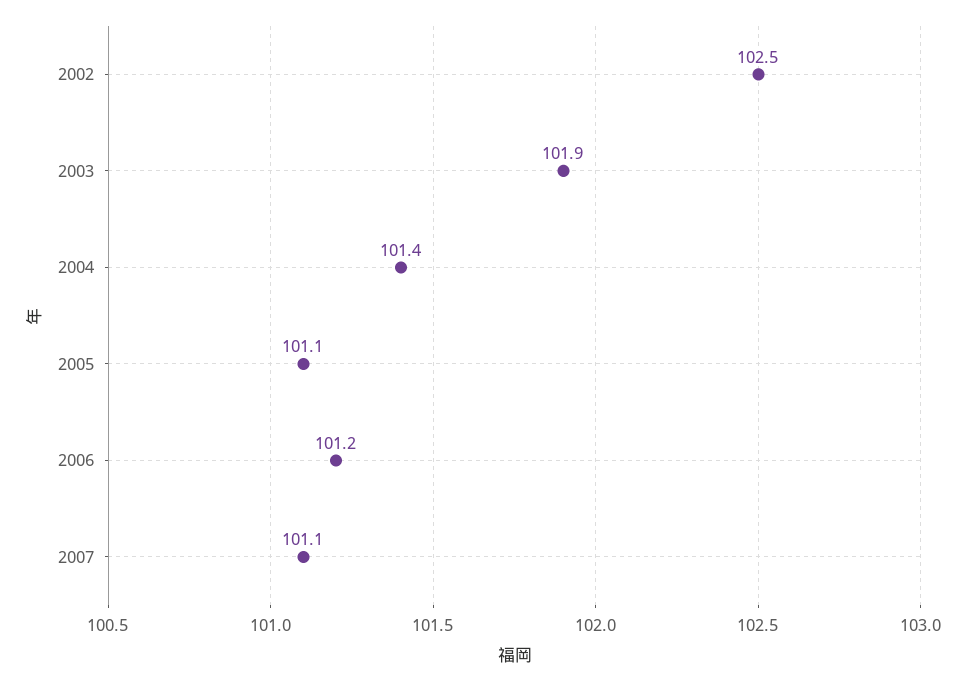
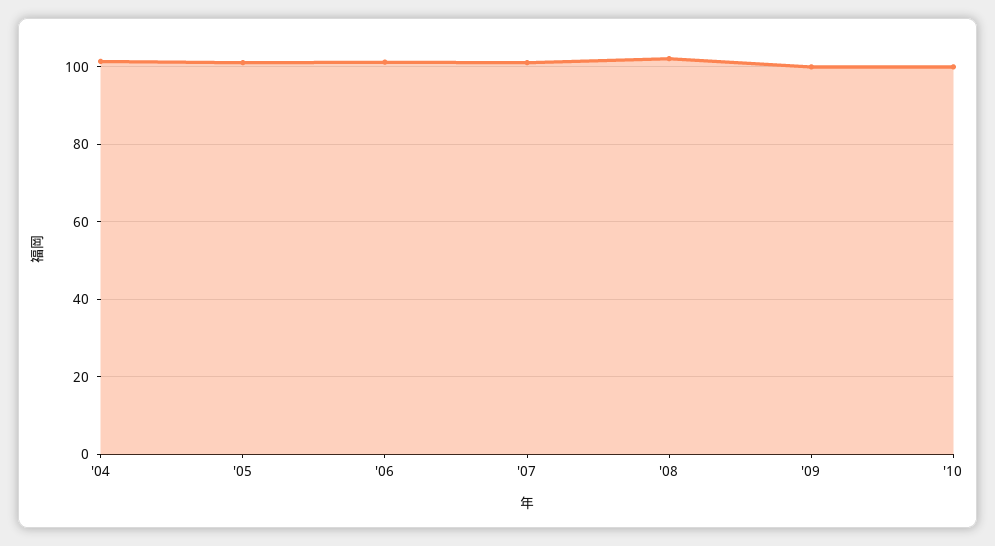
2002: 102.5 -> none
2003: 101.9 -> none
'08: none -> 102
'09: none -> 100
'10: none -> 100

